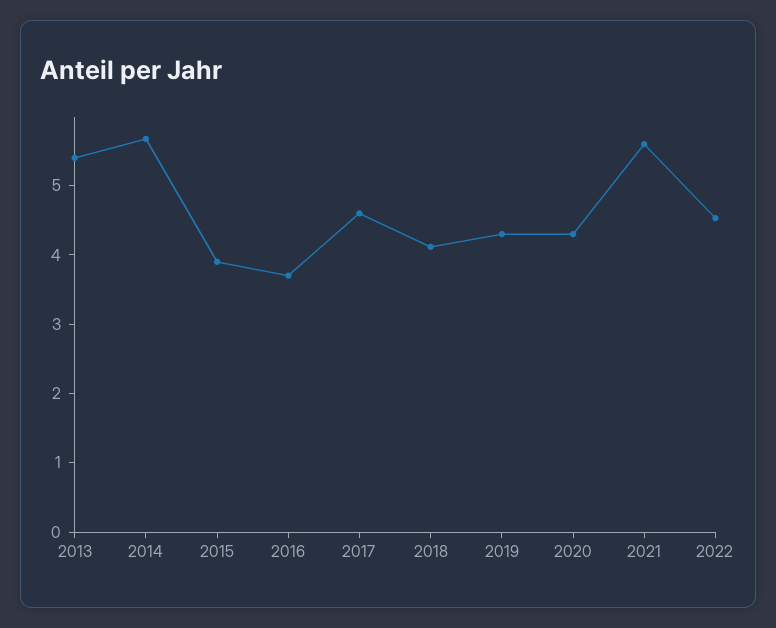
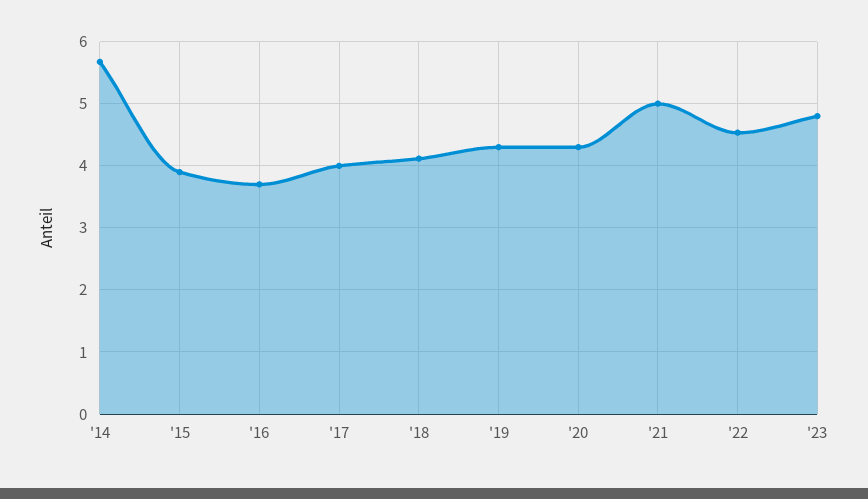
2013: 5.4 -> none
2017: 4.6 -> 4
2021: 5.6 -> 5
'23: none -> 4.8

